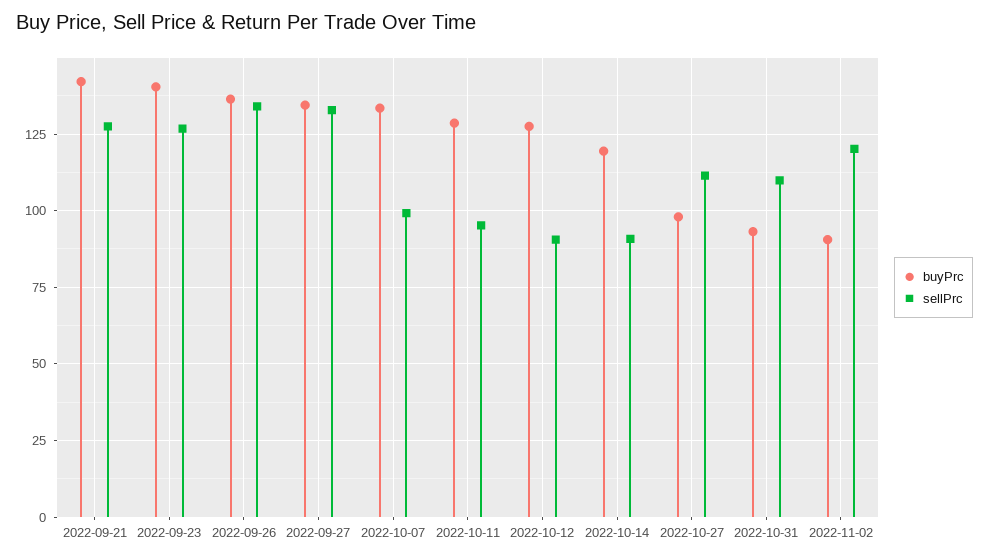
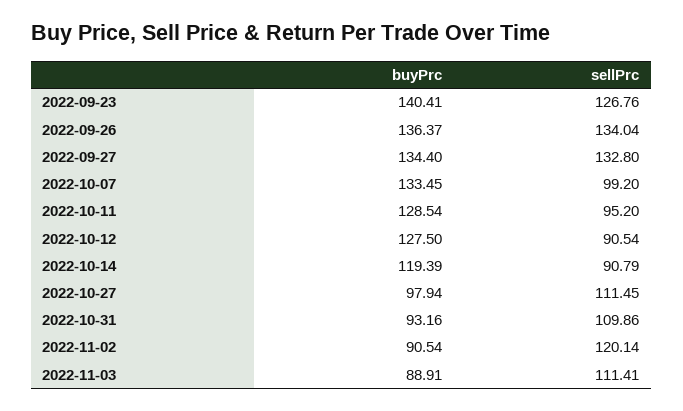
buyPrc, 2022-09-21: 142.5 -> none
sellPrc, 2022-09-21: 127.5 -> none
buyPrc, 2022-11-03: none -> 88.91
sellPrc, 2022-11-03: none -> 111.41

